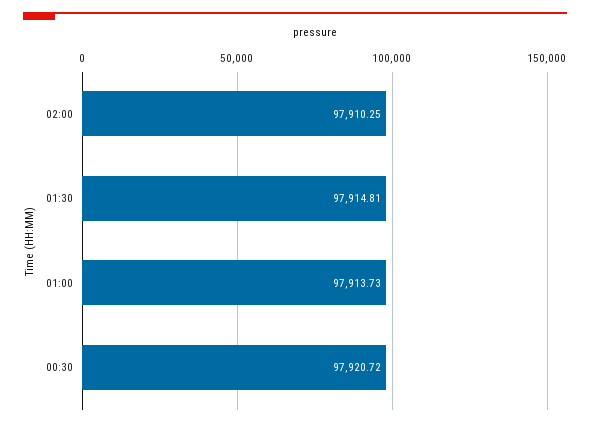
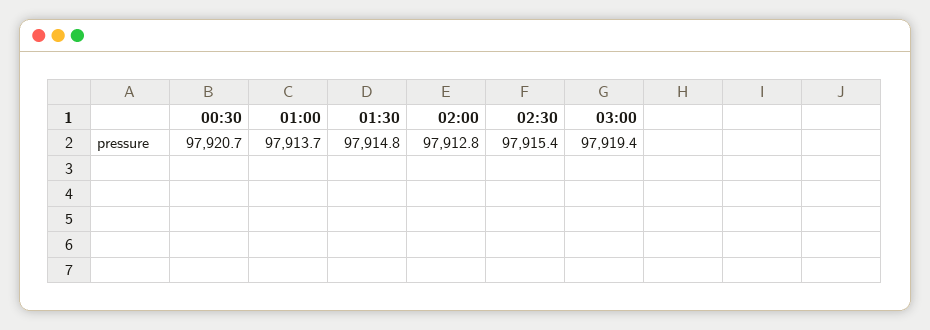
02:00: 97910.25 -> 97912.8
02:30: none -> 97915.4
03:00: none -> 97919.4

